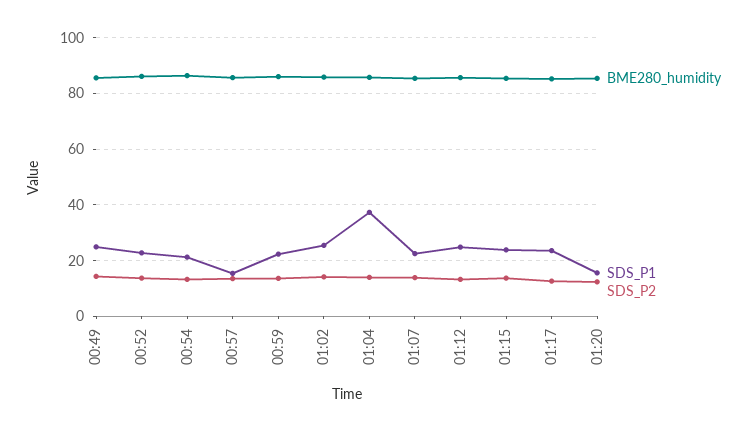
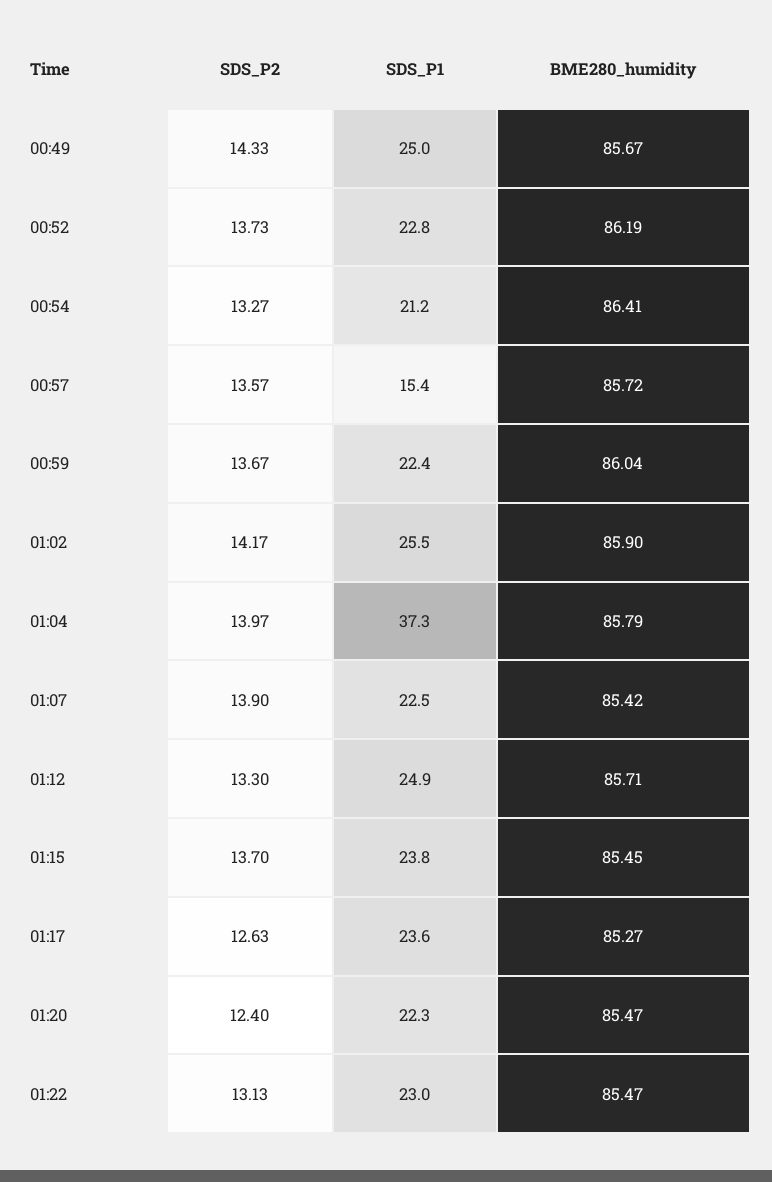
SDS_P1, 01:20: 15 -> 22.3
SDS_P2, 01:22: none -> 13.13
SDS_P1, 01:22: none -> 23
BME280_humidity, 01:22: none -> 85.47

